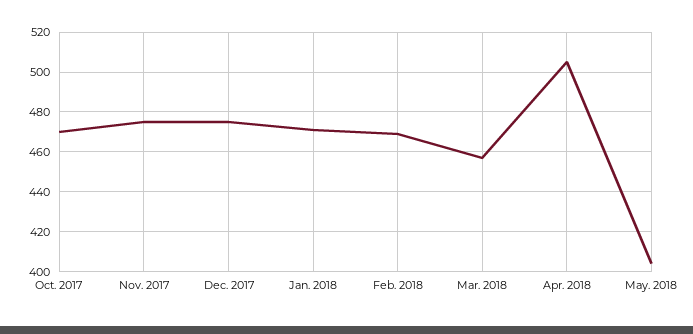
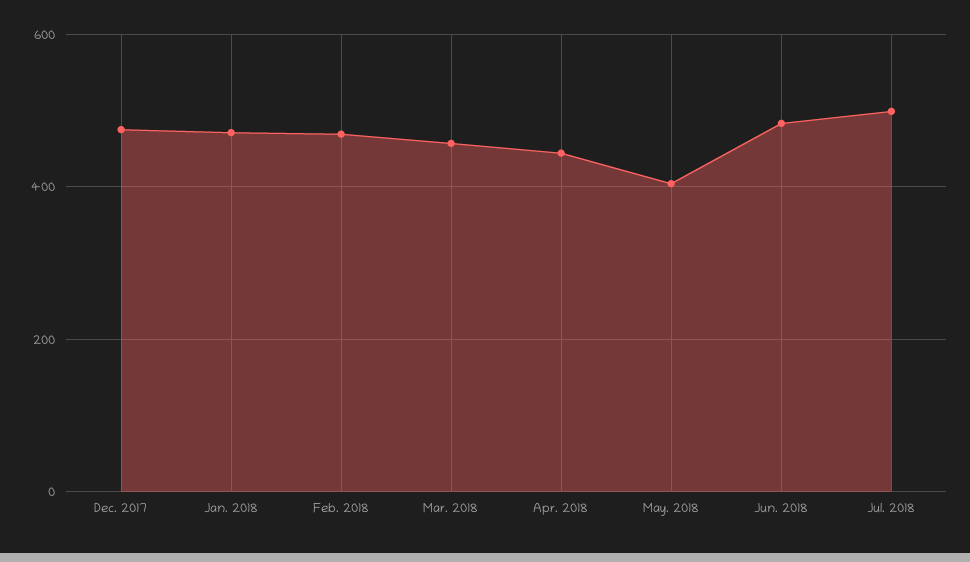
Oct. 2017: 470 -> none
Nov. 2017: 475 -> none
Apr. 2018: 505 -> 440
Jun. 2018: none -> 480
Jul. 2018: none -> 500

